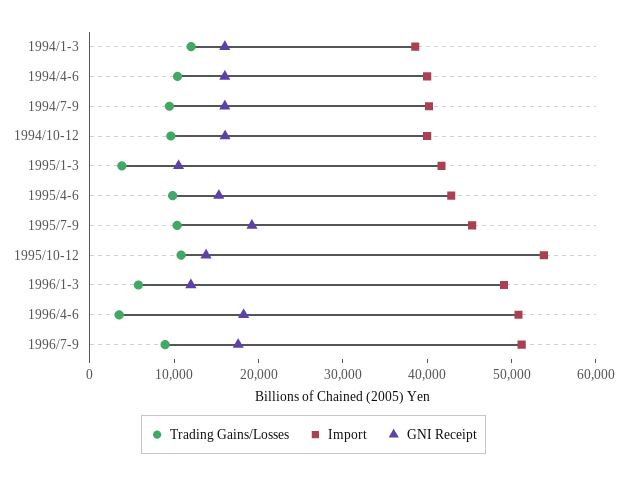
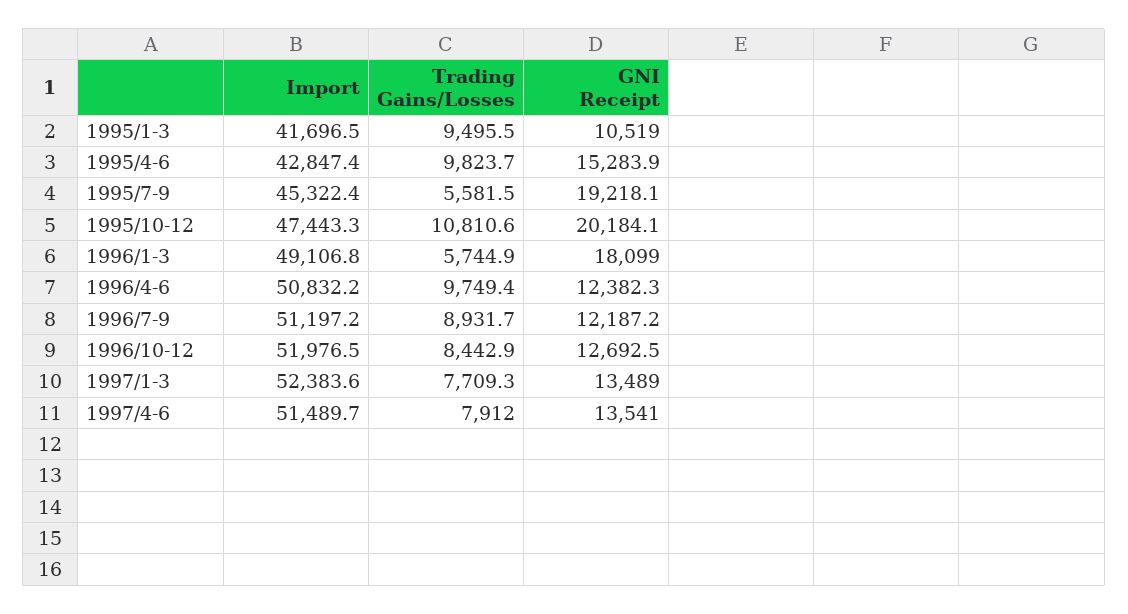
Trading Gains/Losses, 1994/1-3: 12000 -> none
Import, 1994/1-3: 38000 -> none
GNI Receipt, 1994/1-3: 16000 -> none
Trading Gains/Losses, 1994/4-6: 10000 -> none
Import, 1994/4-6: 40000 -> none
GNI Receipt, 1994/4-6: 16000 -> none
Trading Gains/Losses, 1994/7-9: 10000 -> none
Import, 1994/7-9: 40000 -> none
GNI Receipt, 1994/7-9: 16000 -> none
Trading Gains/Losses, 1994/10-12: 10000 -> none
Import, 1994/10-12: 40000 -> none
GNI Receipt, 1994/10-12: 16000 -> none
Trading Gains/Losses, 1995/1-3: 4000 -> 9495.5
Trading Gains/Losses, 1995/7-9: 10000 -> 5581.5
Import, 1995/10-12: 54000 -> 47443.3
GNI Receipt, 1995/10-12: 14000 -> 20184.1
GNI Receipt, 1996/1-3: 12000 -> 18099
Trading Gains/Losses, 1996/4-6: 4000 -> 9749.4
GNI Receipt, 1996/4-6: 18000 -> 12382.3
GNI Receipt, 1996/7-9: 18000 -> 12187.2
Import, 1996/10-12: none -> 51976.5
Trading Gains/Losses, 1996/10-12: none -> 8442.9
GNI Receipt, 1996/10-12: none -> 12692.5
Import, 1997/1-3: none -> 52383.6
Trading Gains/Losses, 1997/1-3: none -> 7709.3
GNI Receipt, 1997/1-3: none -> 13489
Import, 1997/4-6: none -> 51489.7
Trading Gains/Losses, 1997/4-6: none -> 7912
GNI Receipt, 1997/4-6: none -> 13541

